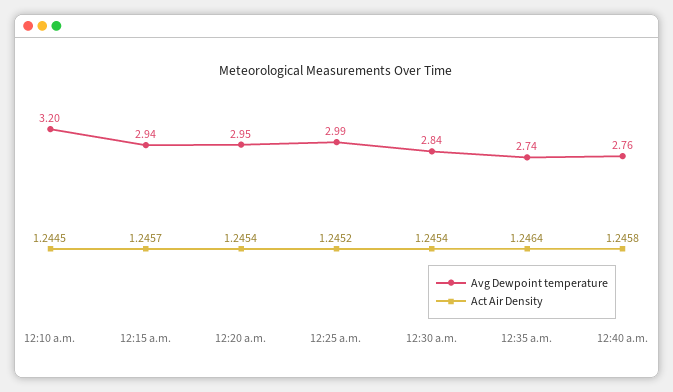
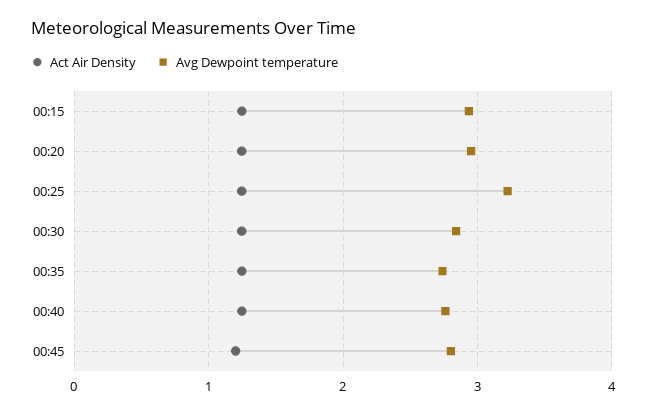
Avg Dewpoint temperature, 12:10 a.m.: 3.2 -> none
Act Air Density, 12:10 a.m.: 1.2445 -> none
Avg Dewpoint temperature, 12:25 a.m.: 2.99 -> 3.2
Act Air Density, 00:45: none -> 1.2
Avg Dewpoint temperature, 00:45: none -> 2.8

